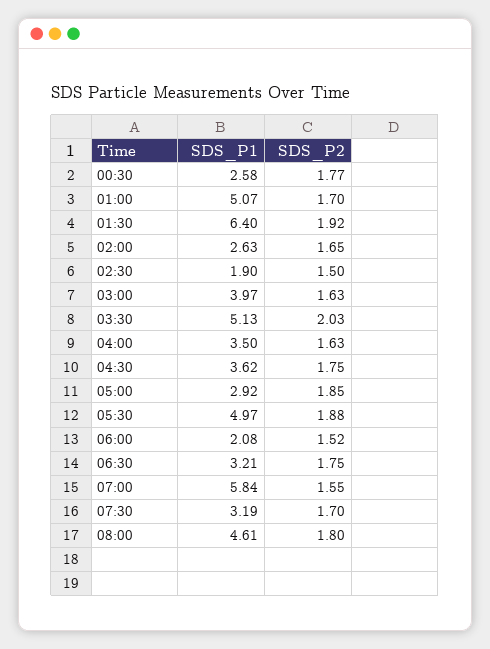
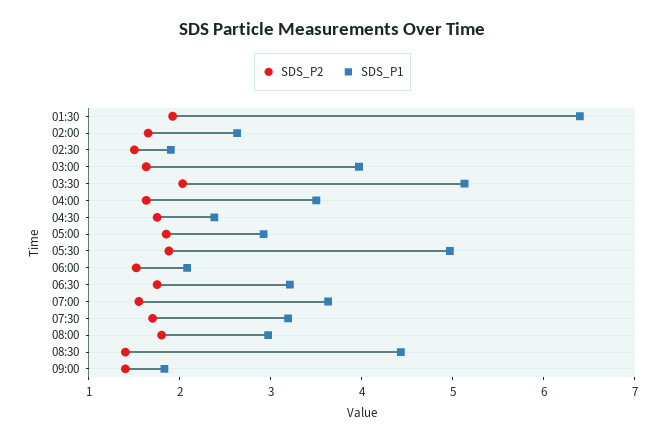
SDS_P1, 00:30: 2.58 -> none
SDS_P2, 00:30: 1.77 -> none
SDS_P1, 01:00: 5.07 -> none
SDS_P2, 01:00: 1.7 -> none
SDS_P1, 04:30: 3.62 -> 2.4
SDS_P1, 07:00: 5.84 -> 3.6
SDS_P1, 08:00: 4.61 -> 3
SDS_P2, 08:30: none -> 1.4
SDS_P1, 08:30: none -> 4.4
SDS_P2, 09:00: none -> 1.4
SDS_P1, 09:00: none -> 1.8

